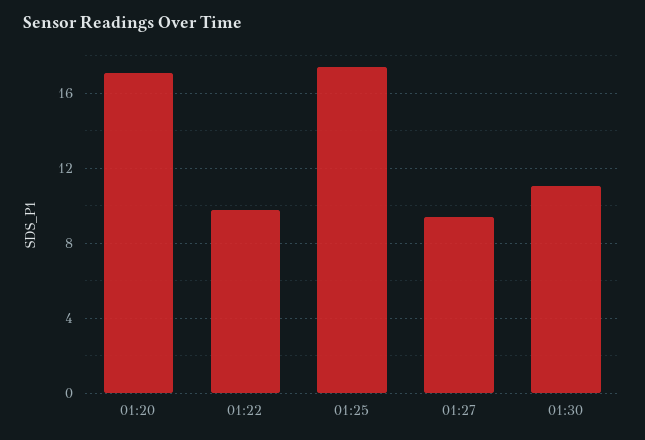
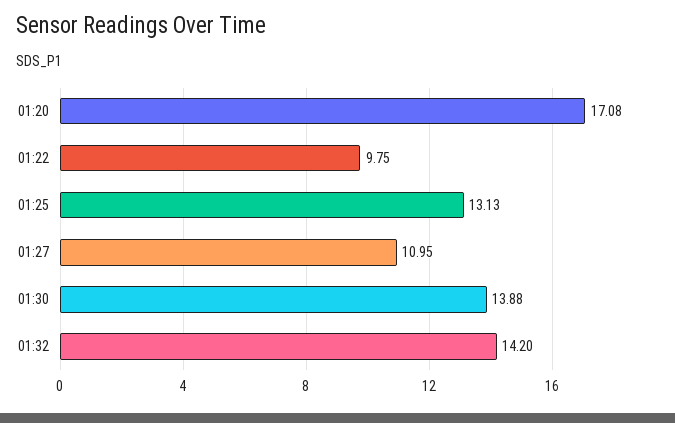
01:25: 17.5 -> 13.13
01:27: 9.5 -> 10.95
01:30: 11 -> 13.88
01:32: none -> 14.2

